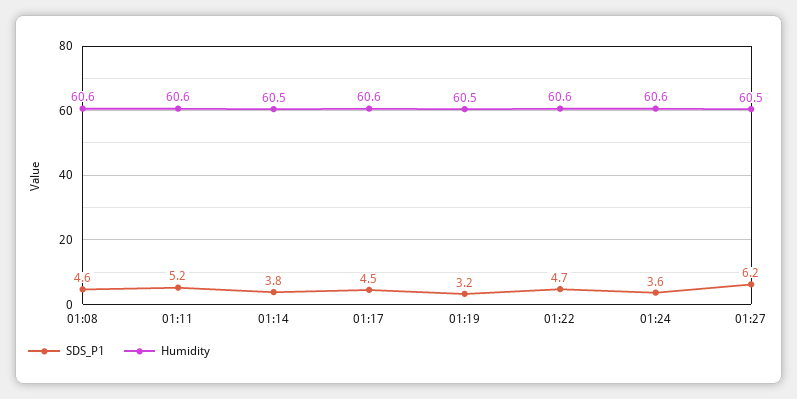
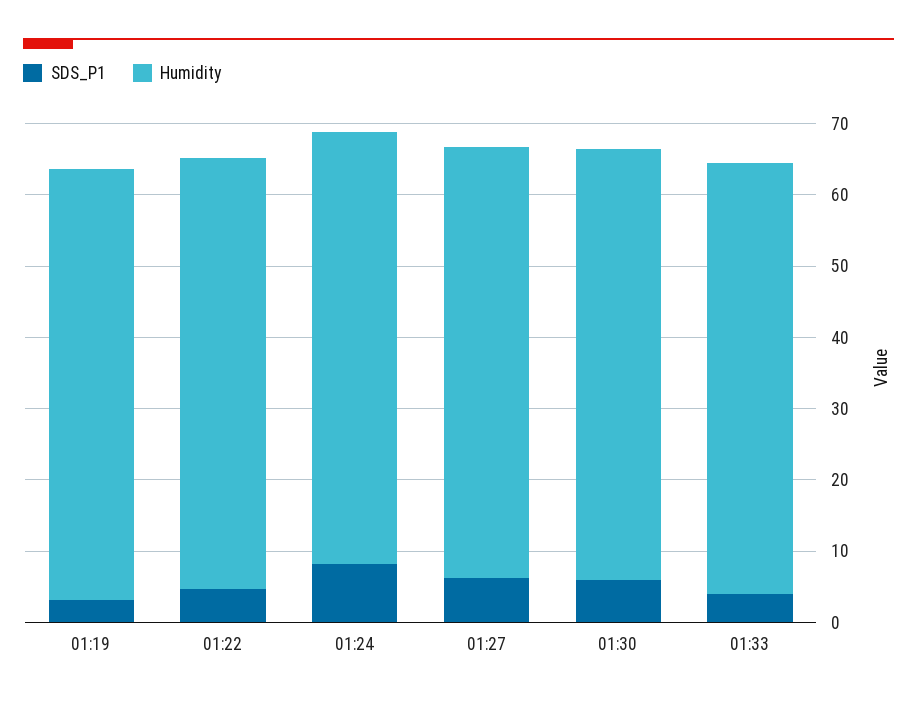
SDS_P1, 01:08: 4.6 -> none
Humidity, 01:08: 60.6 -> none
SDS_P1, 01:11: 5.2 -> none
Humidity, 01:11: 60.6 -> none
SDS_P1, 01:14: 3.8 -> none
Humidity, 01:14: 60.5 -> none
SDS_P1, 01:17: 4.5 -> none
Humidity, 01:17: 60.6 -> none
SDS_P1, 01:24: 3.6 -> 8
SDS_P1, 01:30: none -> 6
Humidity, 01:30: none -> 60
SDS_P1, 01:33: none -> 4
Humidity, 01:33: none -> 60

